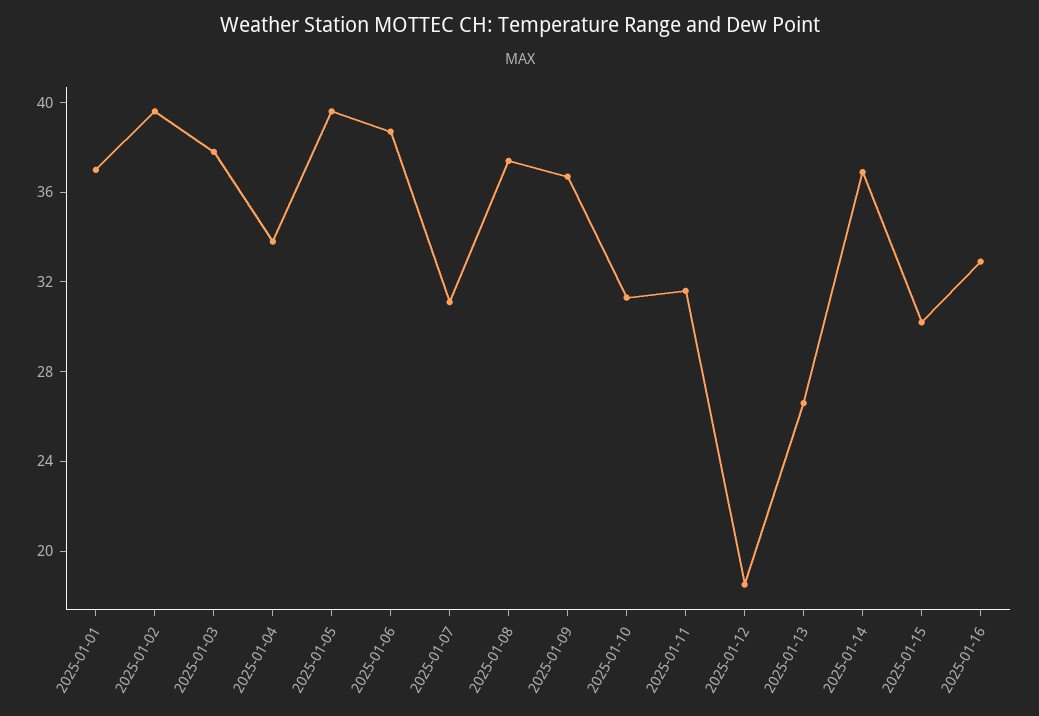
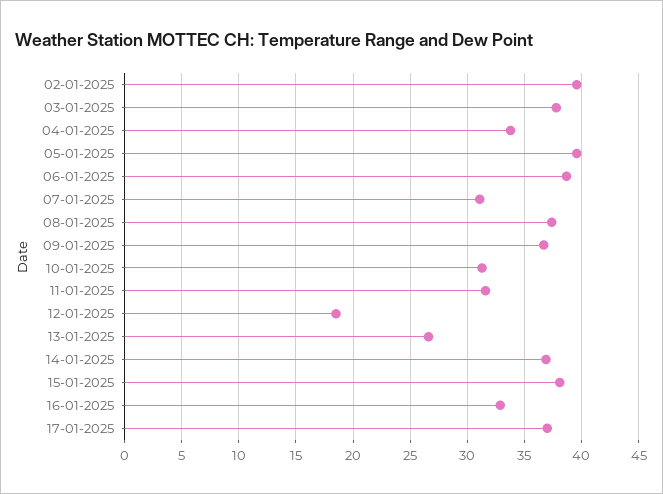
2025-01-01: 37 -> none
2025-01-15: 30 -> 38
17-01-2025: none -> 37

